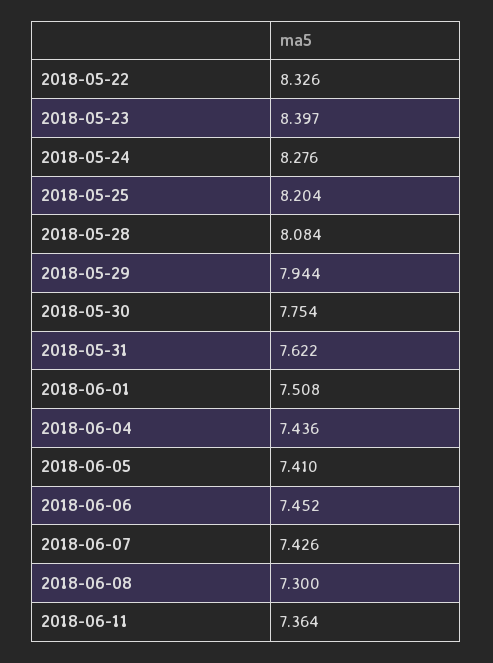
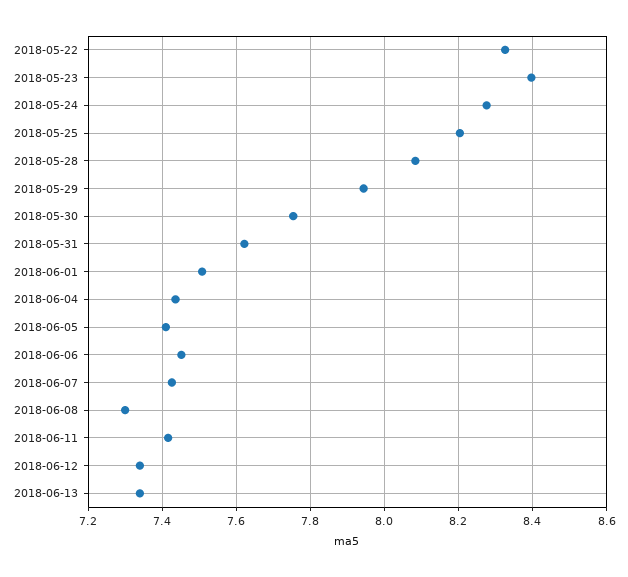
2018-06-11: 7.364 -> 7.42
2018-06-12: none -> 7.34
2018-06-13: none -> 7.34

